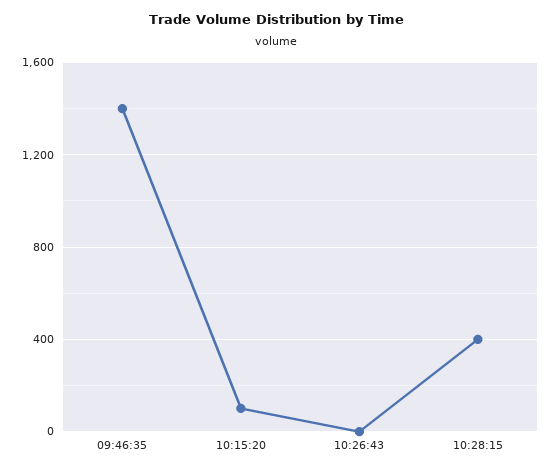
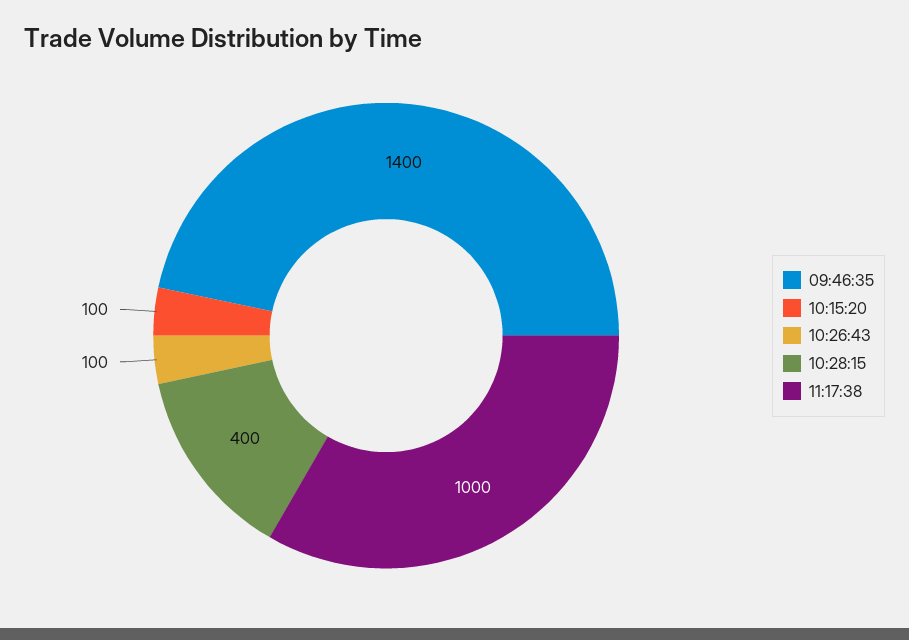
10:26:43: 0 -> 100
11:17:38: none -> 1000

